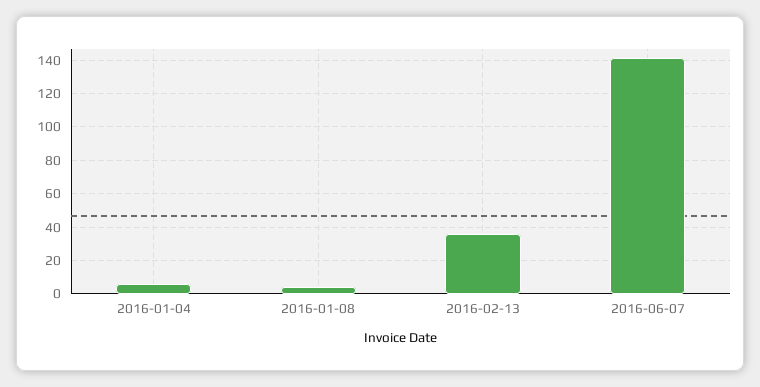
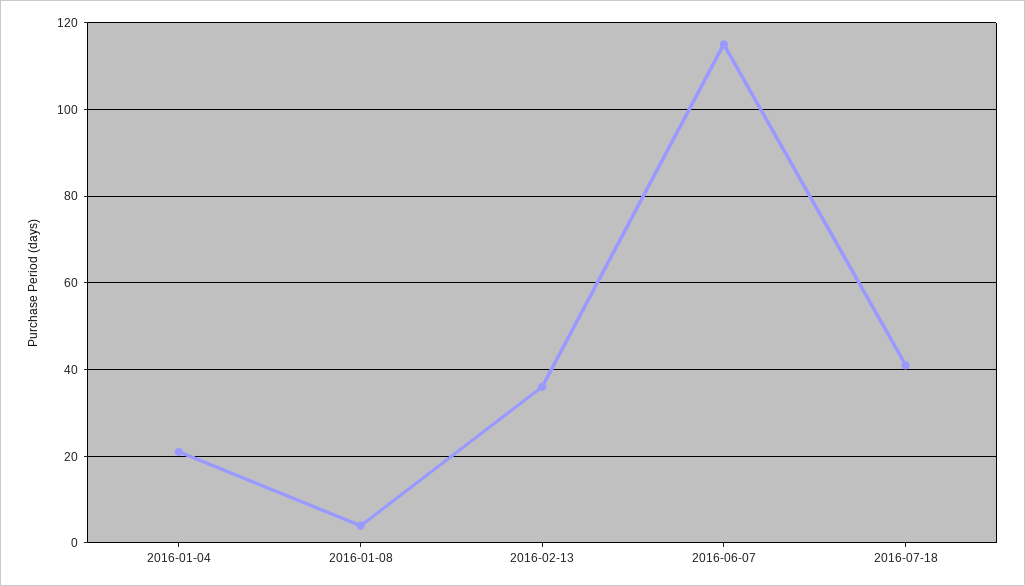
2016-01-04: 5 -> 20
2016-06-07: 140 -> 115
2016-07-18: none -> 40

